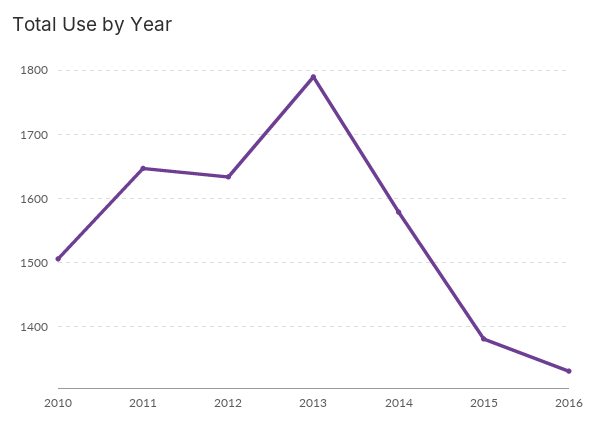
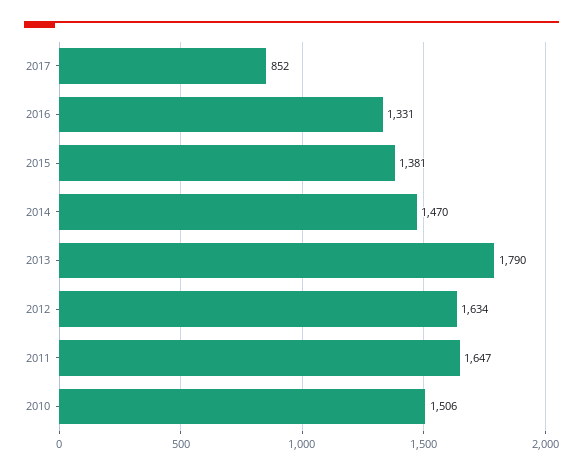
2014: 1580 -> 1470
2017: none -> 852

